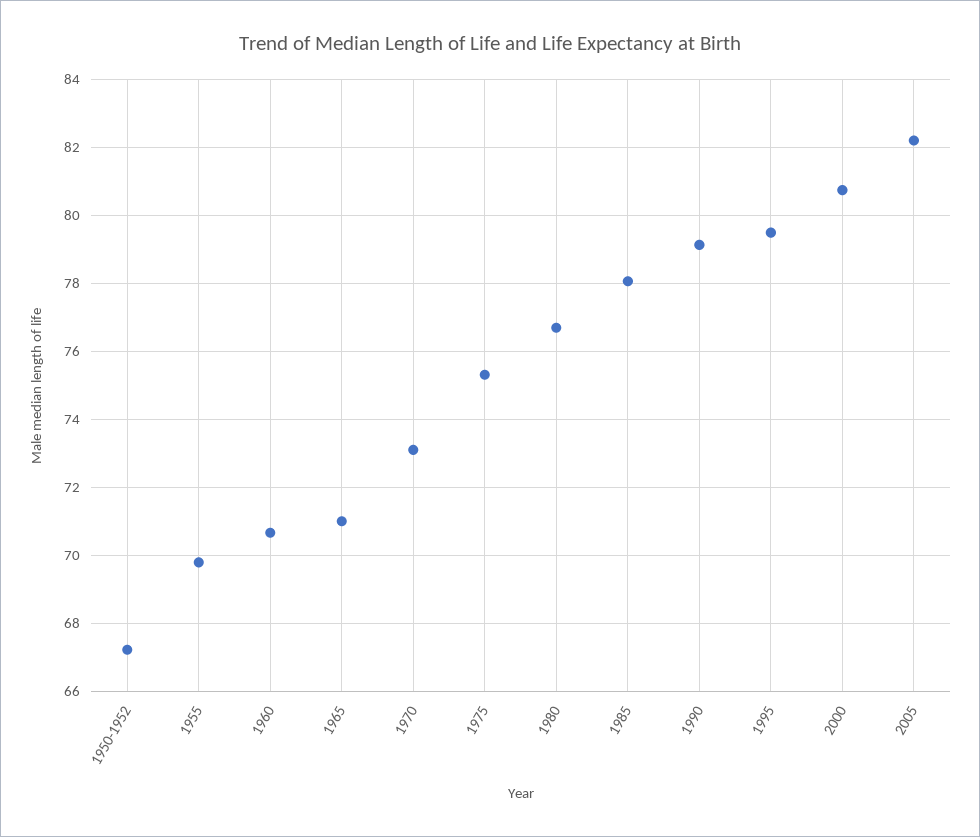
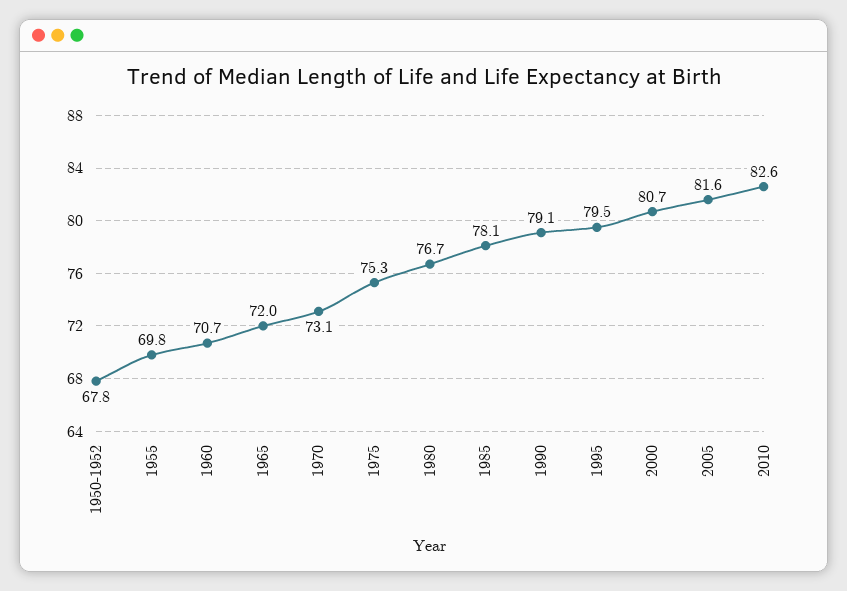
1950-1952: 67.2 -> 67.8
1965: 71 -> 72
2005: 82.2 -> 81.6
2010: none -> 82.6

